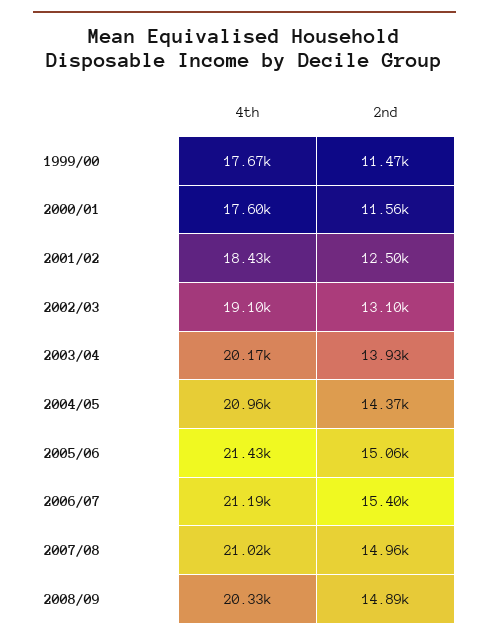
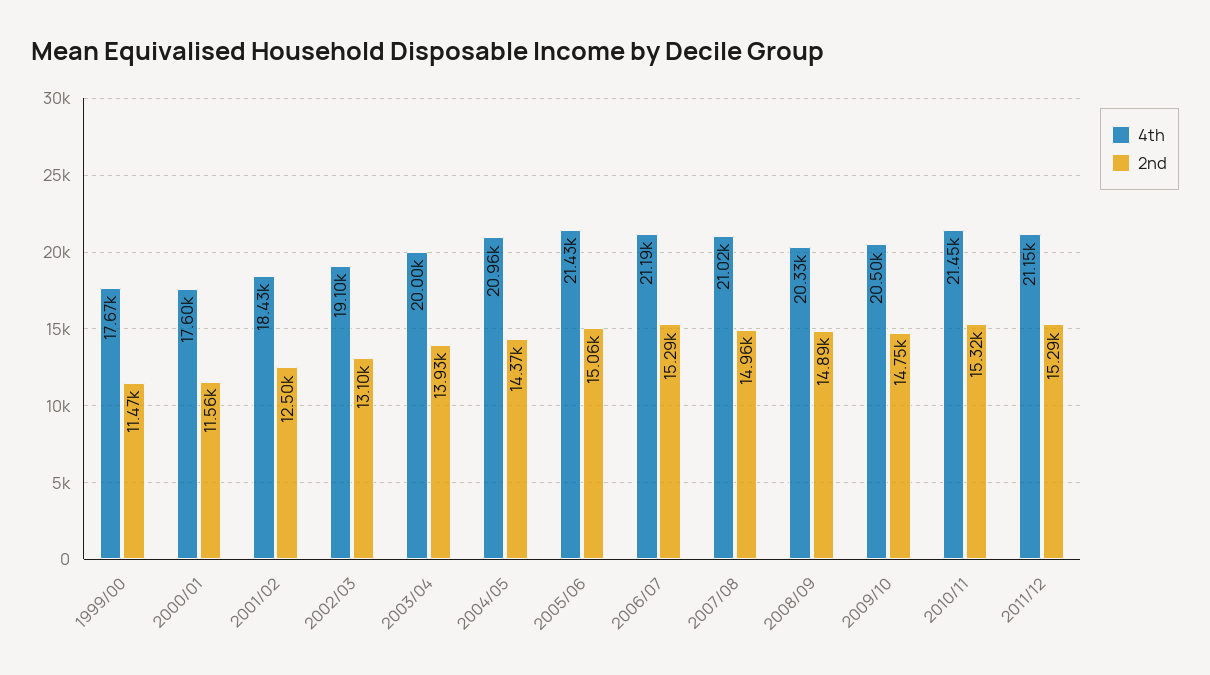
4th, 2003/04: 20170 -> 20000
2nd, 2006/07: 15400 -> 15290
4th, 2009/10: none -> 20500
2nd, 2009/10: none -> 14750
4th, 2010/11: none -> 21450
2nd, 2010/11: none -> 15320
4th, 2011/12: none -> 21150
2nd, 2011/12: none -> 15290

